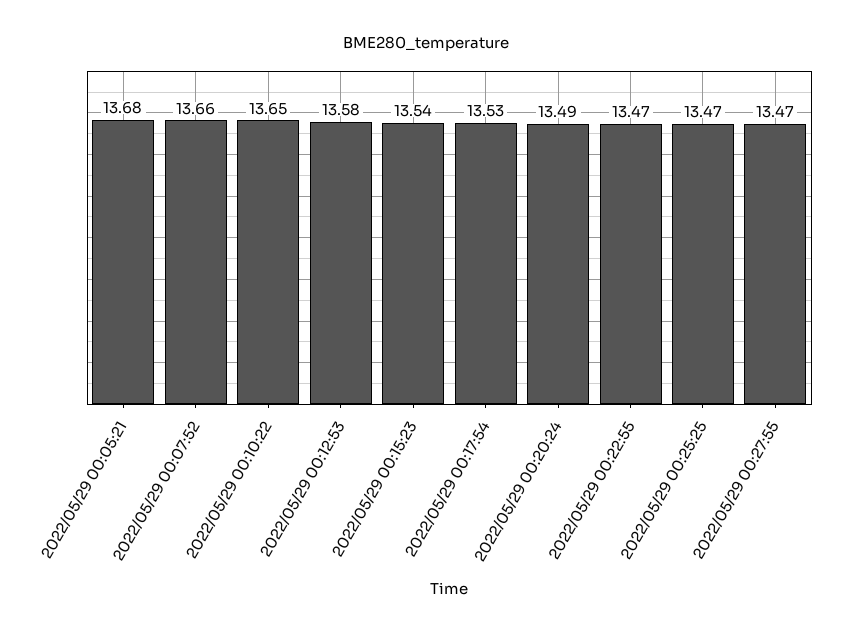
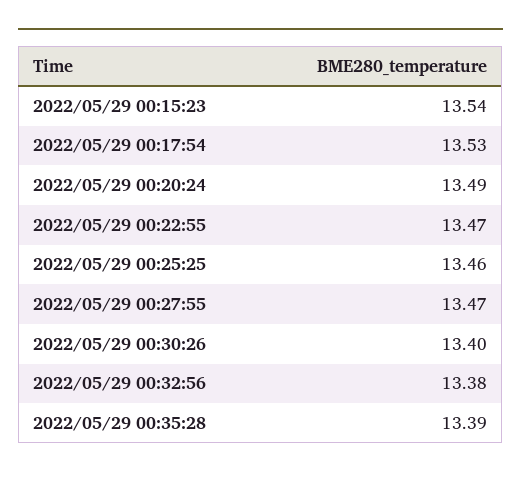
2022/05/29 00:05:21: 13.68 -> none
2022/05/29 00:07:52: 13.66 -> none
2022/05/29 00:10:22: 13.65 -> none
2022/05/29 00:12:53: 13.58 -> none
2022/05/29 00:25:25: 13.47 -> 13.46
2022/05/29 00:30:26: none -> 13.4
2022/05/29 00:32:56: none -> 13.38
2022/05/29 00:35:28: none -> 13.39

